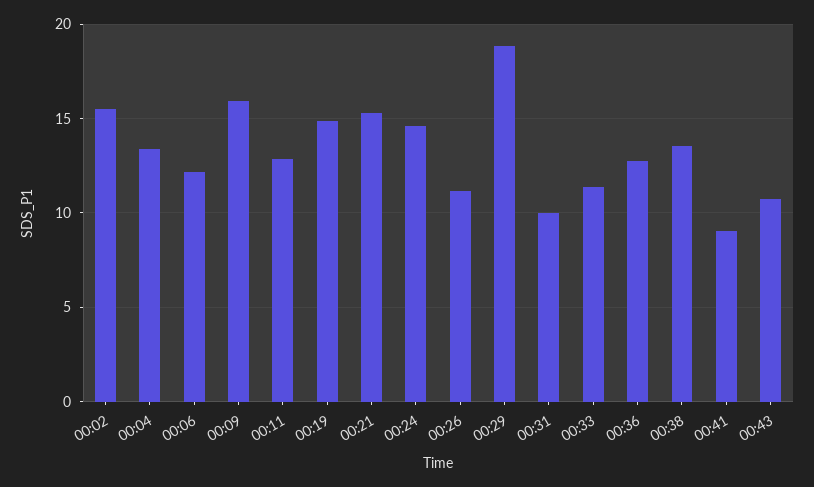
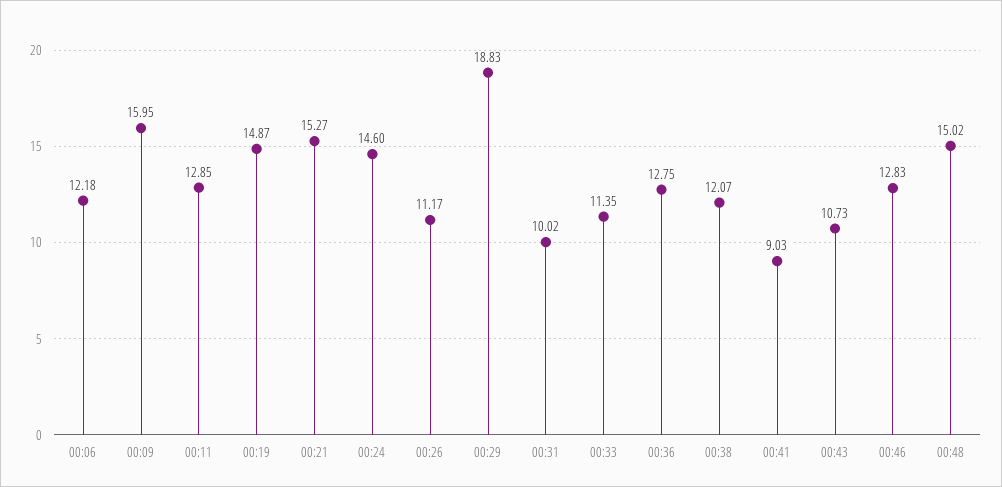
00:02: 15.5 -> none
00:04: 13.5 -> none
00:38: 13.5 -> 12.07
00:46: none -> 12.83
00:48: none -> 15.02

